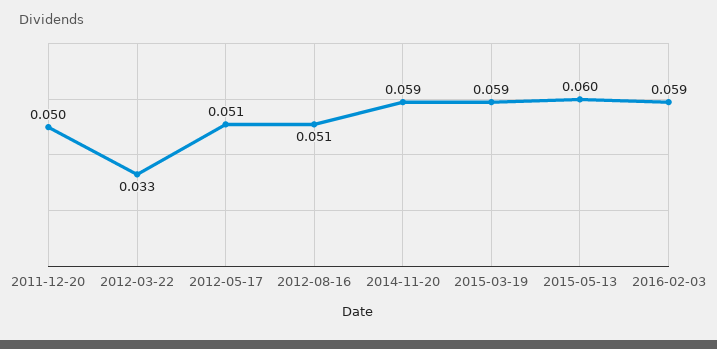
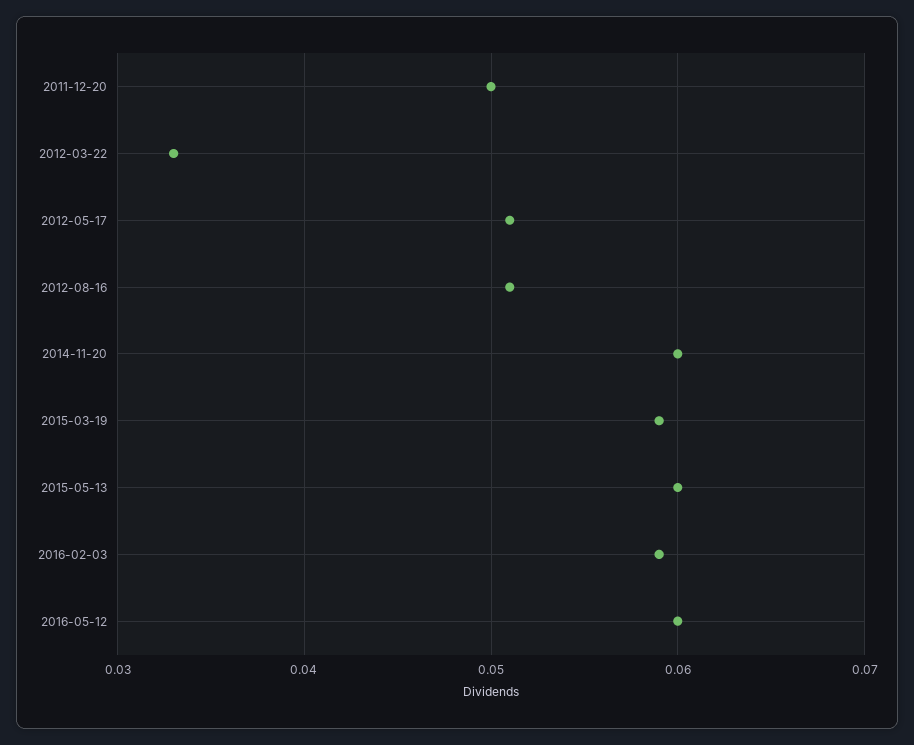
2014-11-20: 0.059 -> 0.06
2016-05-12: none -> 0.06

